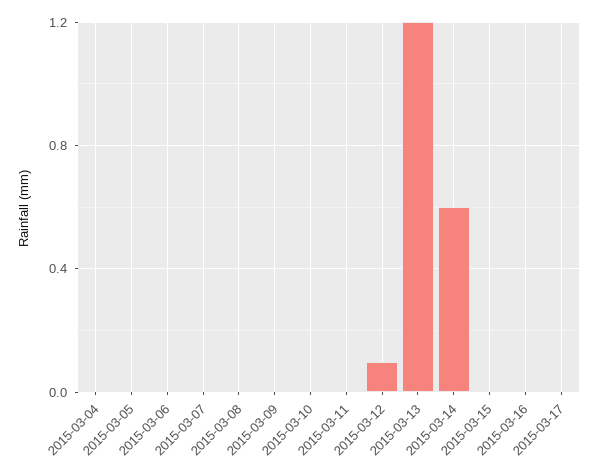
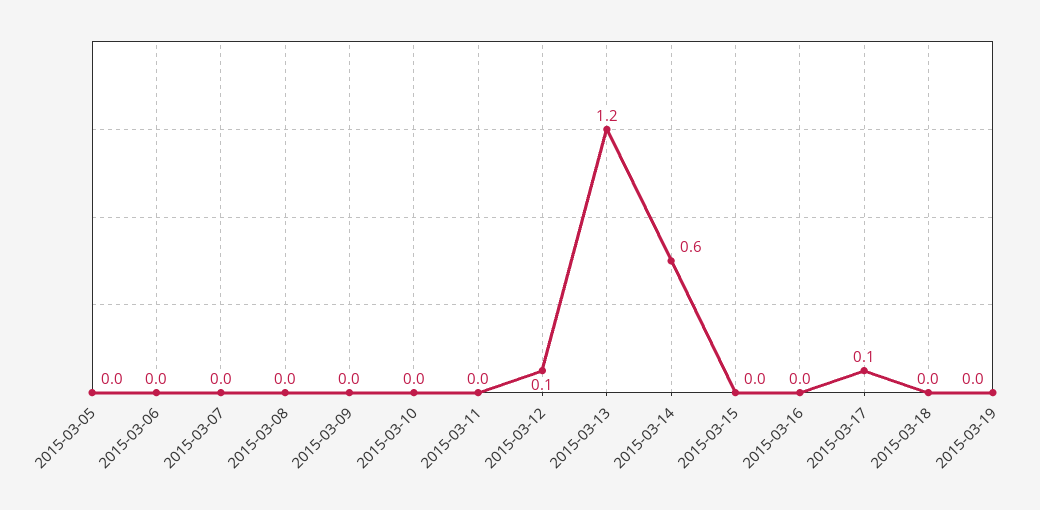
2015-03-04: 0 -> none
2015-03-17: 0 -> 0.1
2015-03-18: none -> 0
2015-03-19: none -> 0

